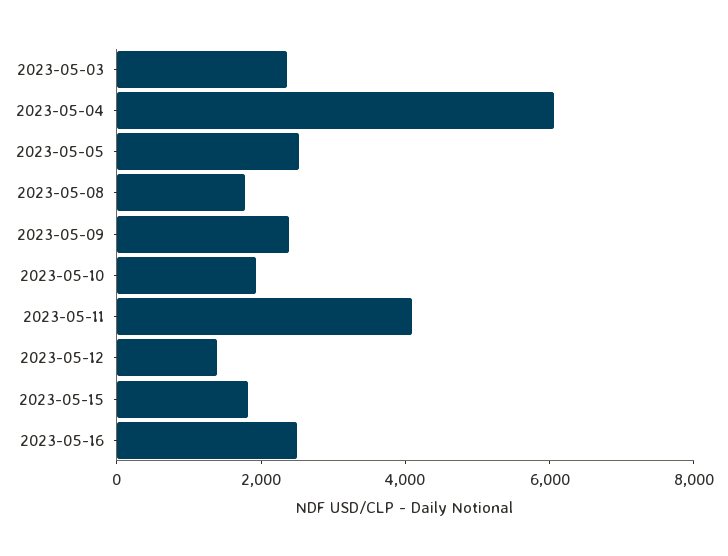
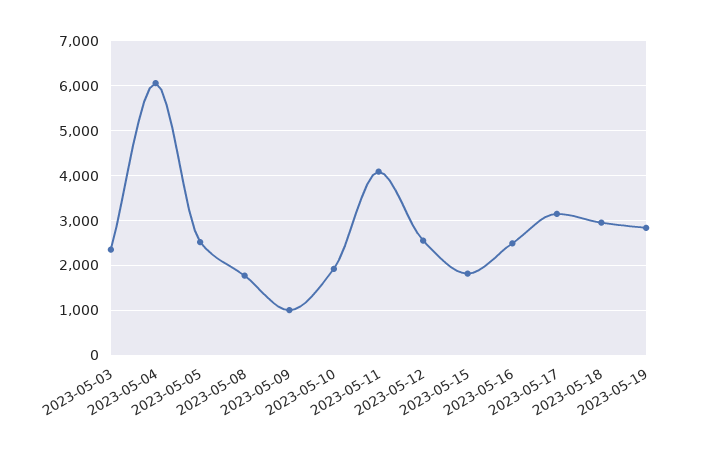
2023-05-09: 2500 -> 1000
2023-05-12: 1500 -> 2600
2023-05-17: none -> 3200
2023-05-18: none -> 3000
2023-05-19: none -> 2800

